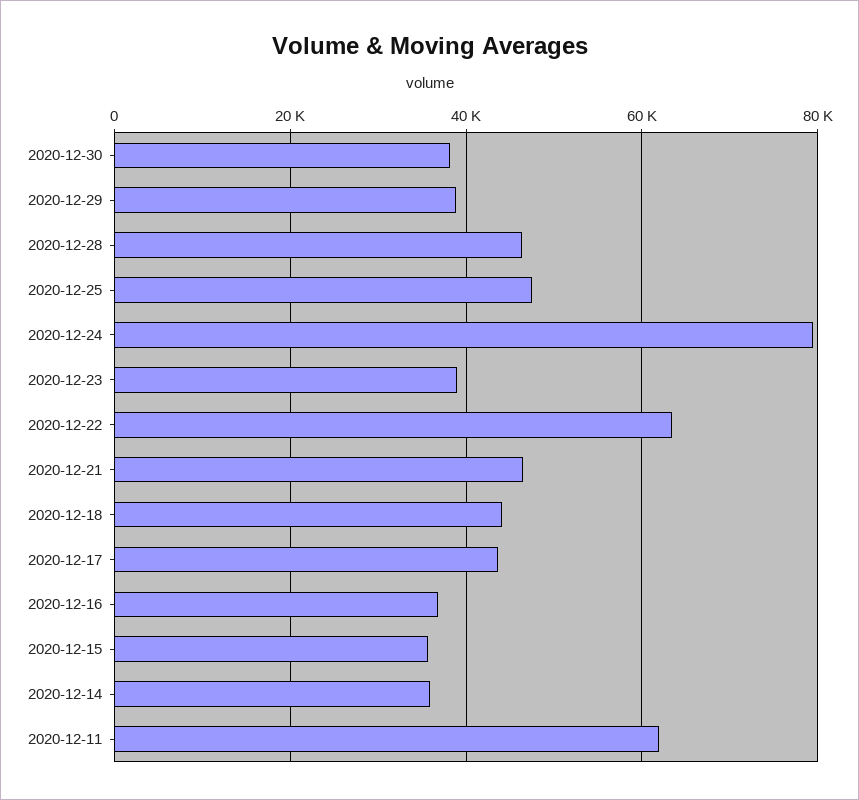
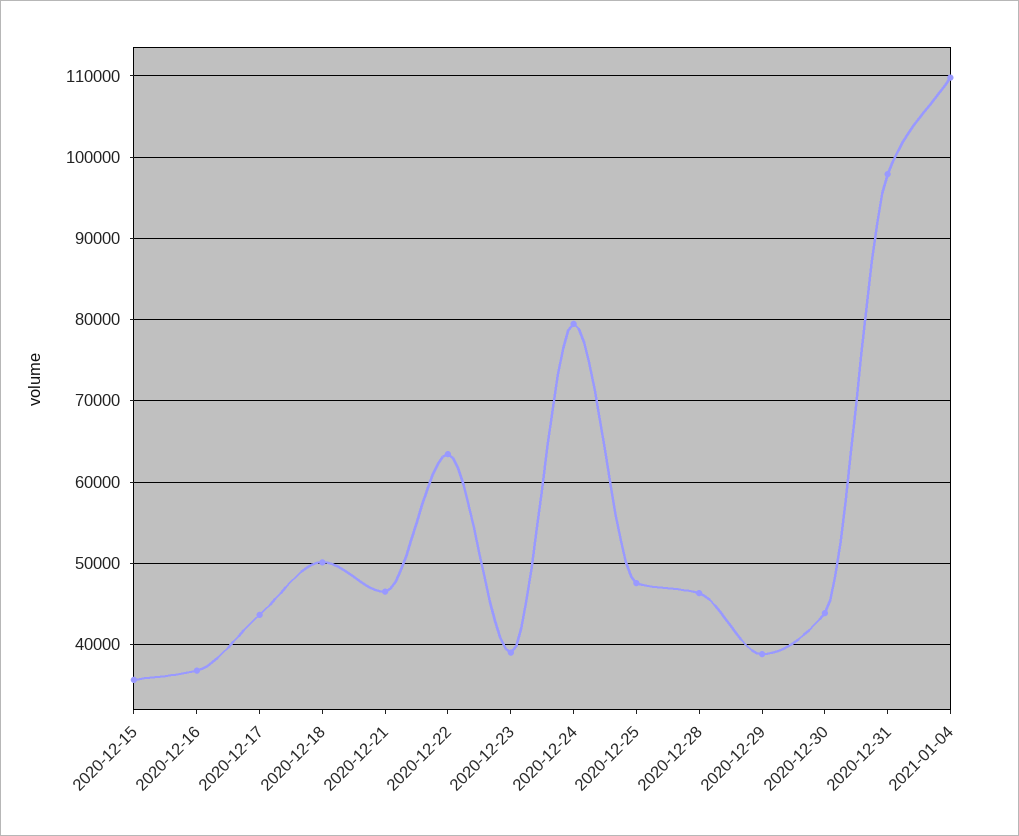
2020-12-30: 38000 -> 44000
2020-12-18: 44000 -> 50000
2020-12-14: 36000 -> none
2020-12-11: 62000 -> none
2020-12-31: none -> 98000
2021-01-04: none -> 110000

